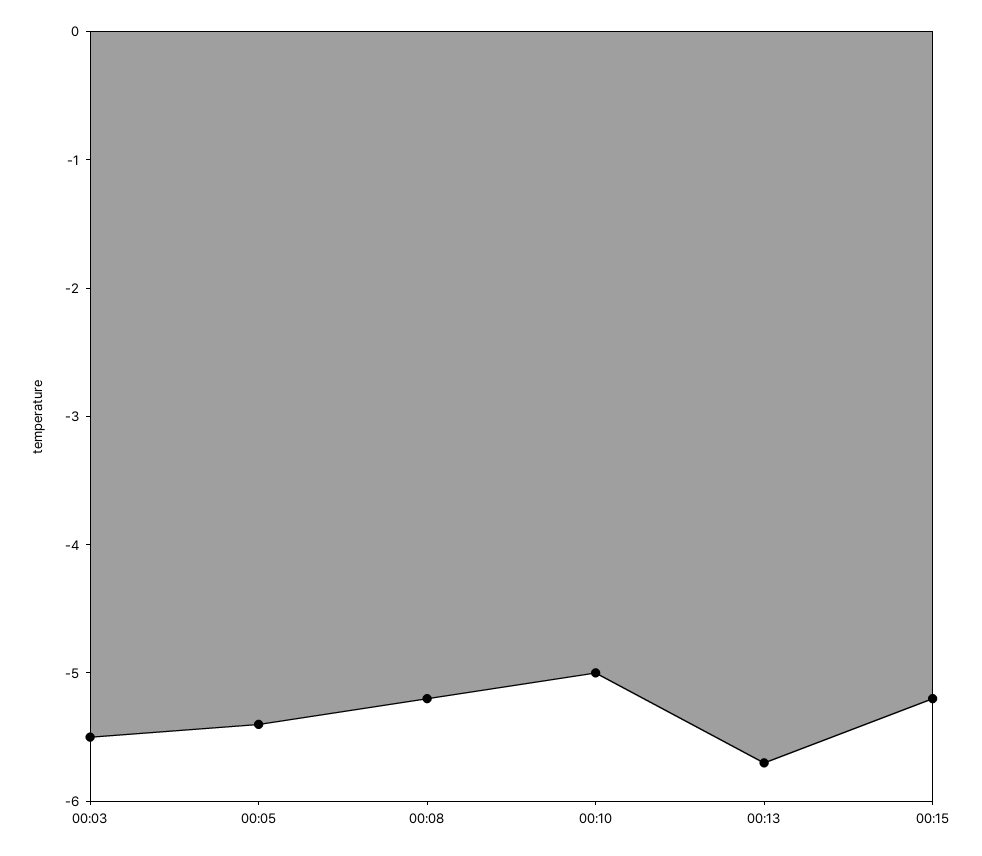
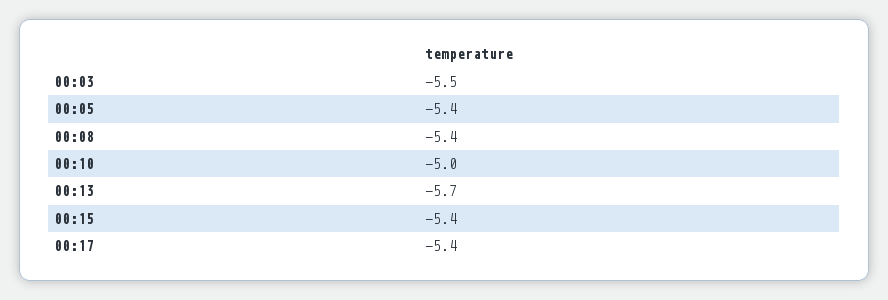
00:08: -5.2 -> -5.4
00:15: -5.2 -> -5.4
00:17: none -> -5.4

